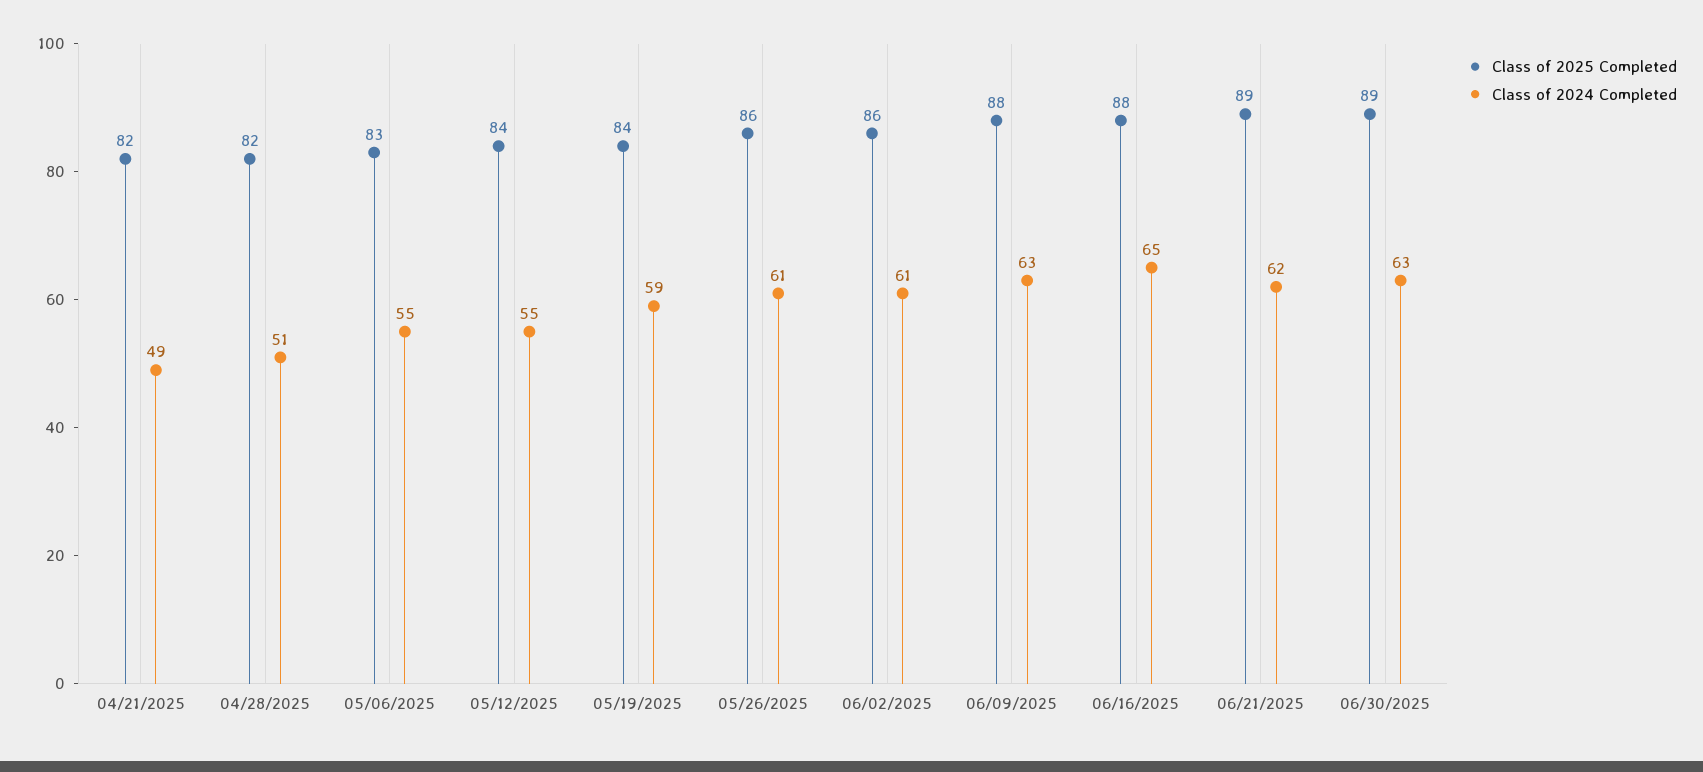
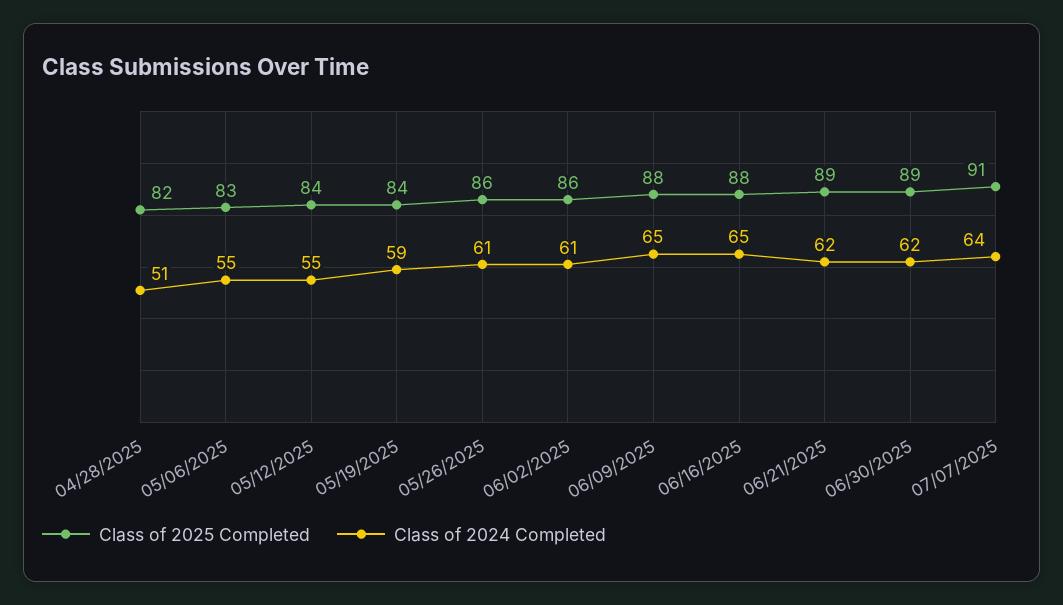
Class of 2025 Completed, 04/21/2025: 82 -> none
Class of 2024 Completed, 04/21/2025: 49 -> none
Class of 2024 Completed, 06/09/2025: 63 -> 65
Class of 2024 Completed, 06/30/2025: 63 -> 62
Class of 2025 Completed, 07/07/2025: none -> 91
Class of 2024 Completed, 07/07/2025: none -> 64

